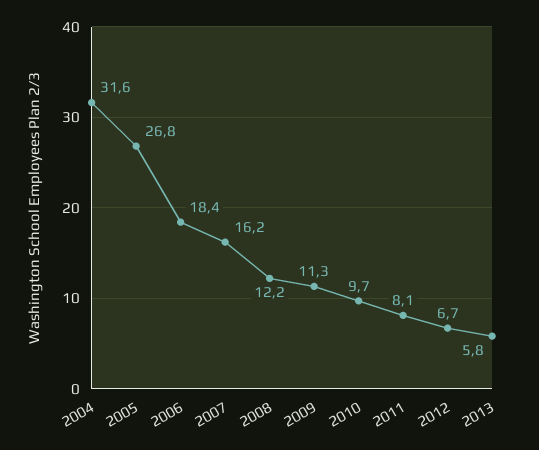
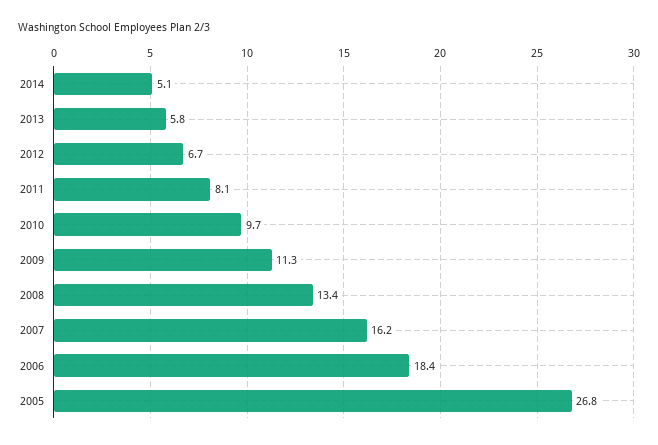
2004: 31.6 -> none
2008: 12.2 -> 13.4
2014: none -> 5.1

